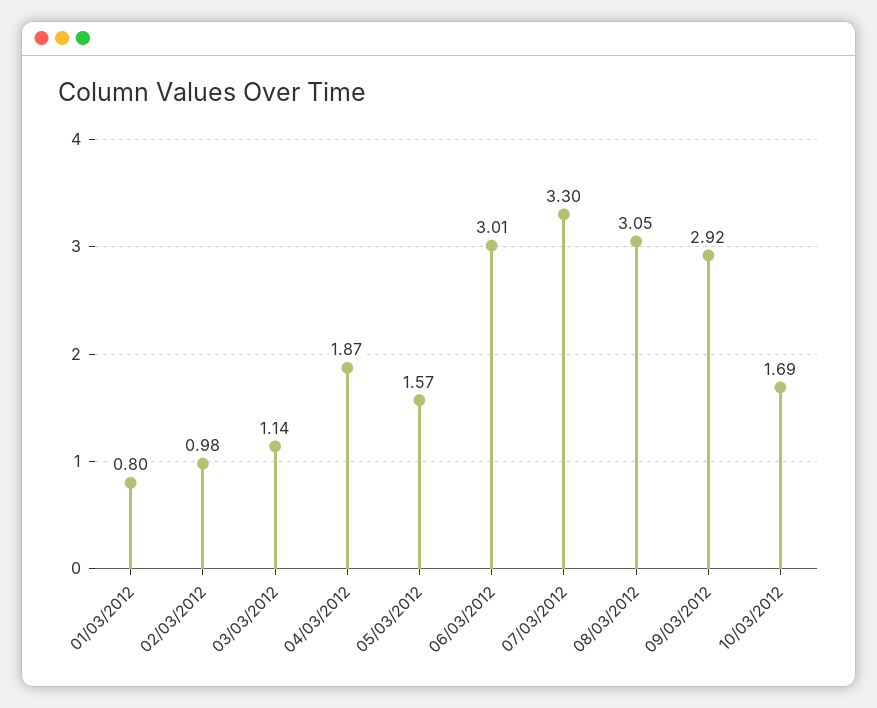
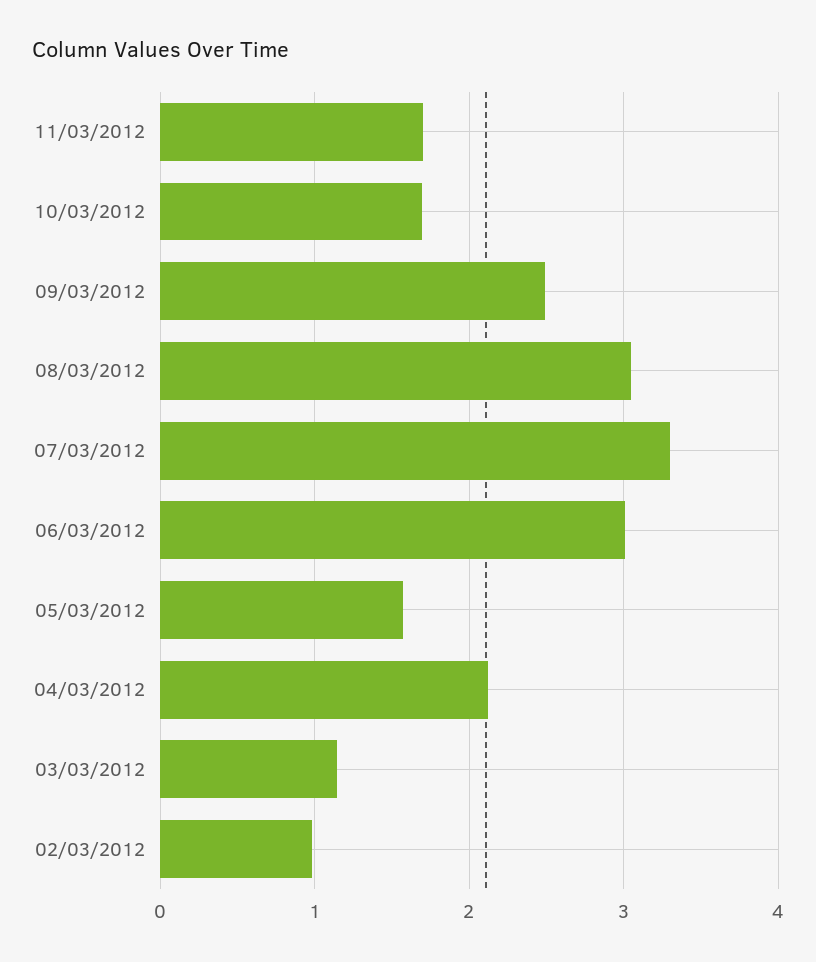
01/03/2012: 0.8 -> none
04/03/2012: 1.87 -> 2.1
09/03/2012: 2.92 -> 2.5
11/03/2012: none -> 1.7

